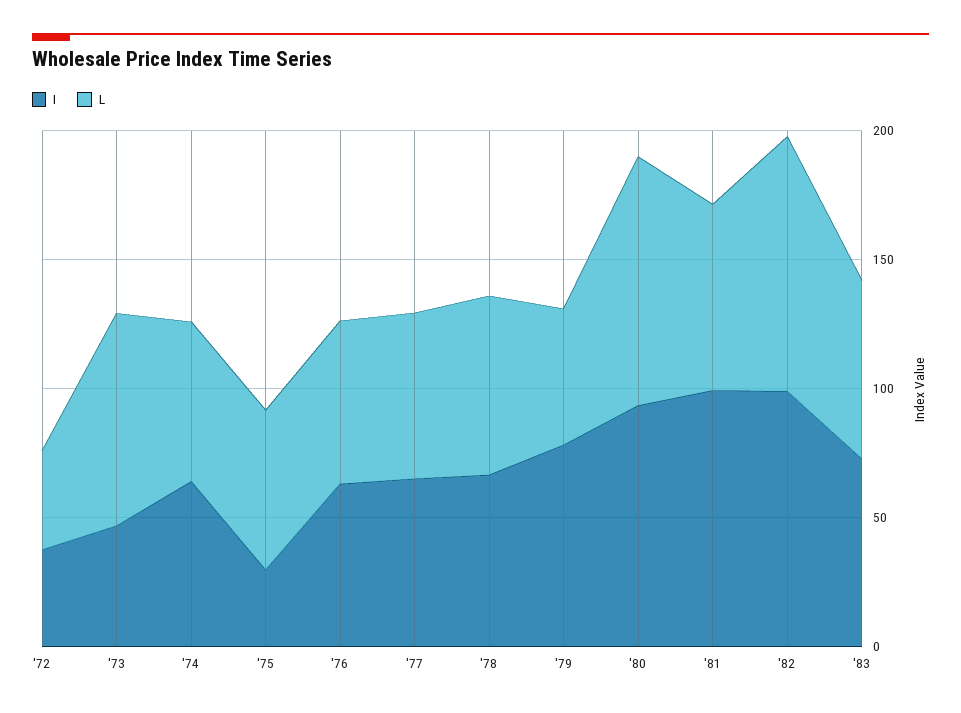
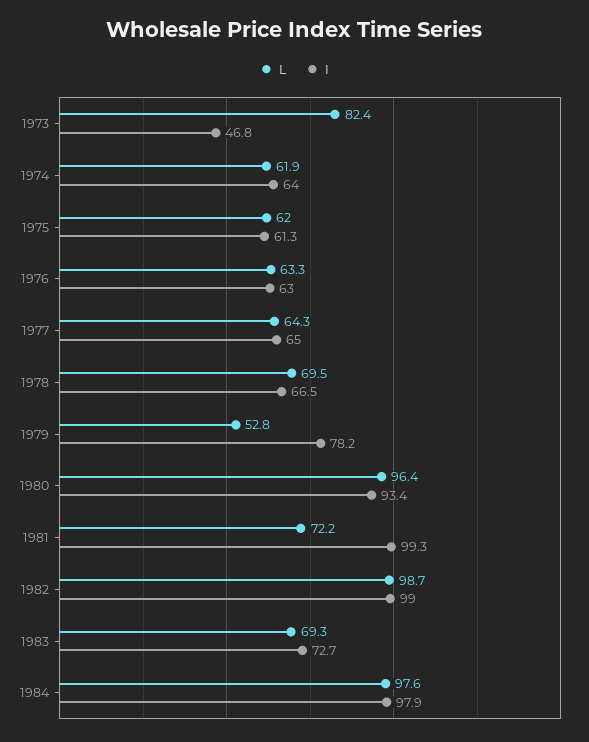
I, '72: 40 -> none
L, '72: 40 -> none
I, '75: 30 -> 61.3
L, 1984: none -> 97.6
I, 1984: none -> 97.9

